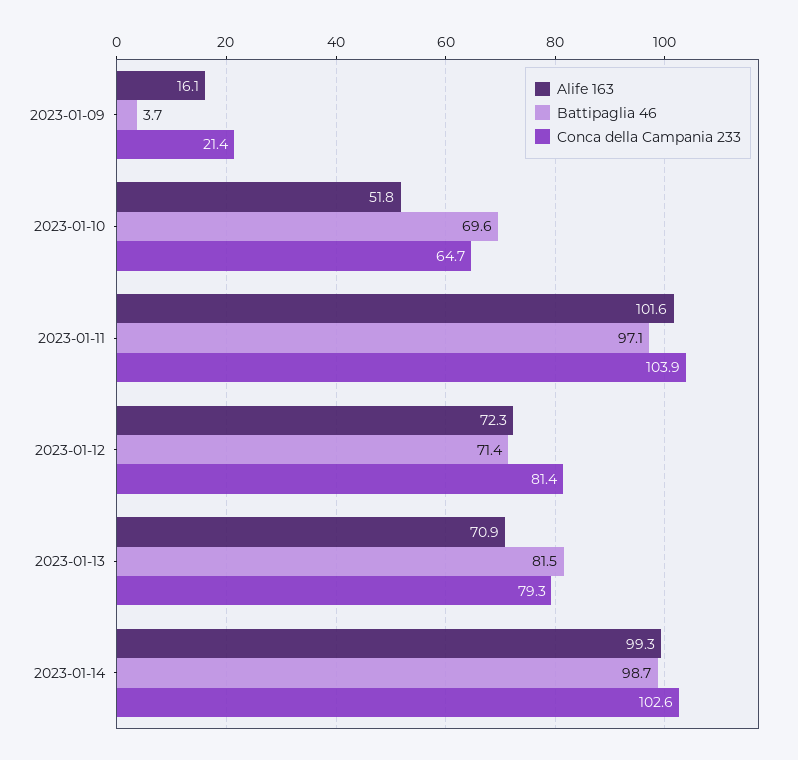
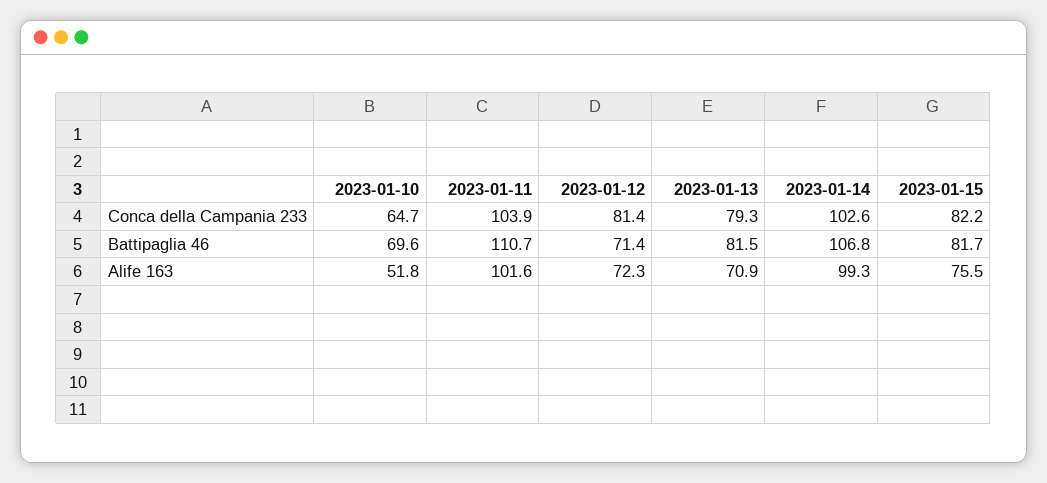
Alife 163, 2023-01-09: 16.1 -> none
Battipaglia 46, 2023-01-09: 3.7 -> none
Conca della Campania 233, 2023-01-09: 21.4 -> none
Battipaglia 46, 2023-01-11: 97.1 -> 110.7
Battipaglia 46, 2023-01-14: 98.7 -> 106.8
Conca della Campania 233, 2023-01-15: none -> 82.2
Battipaglia 46, 2023-01-15: none -> 81.7
Alife 163, 2023-01-15: none -> 75.5

